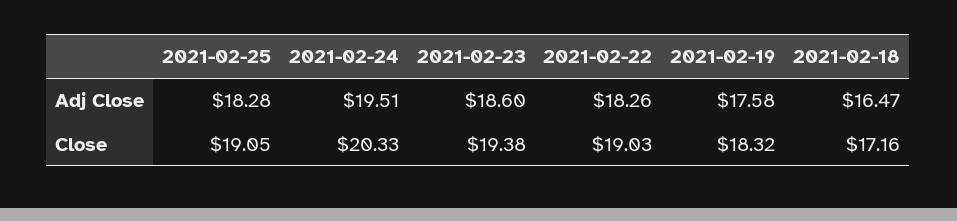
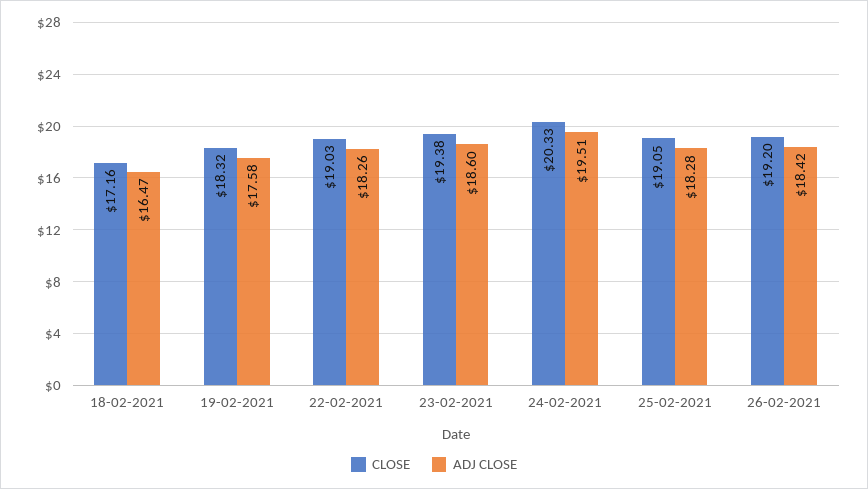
Close, 26-02-2021: none -> 19.2
Adj Close, 26-02-2021: none -> 18.42

